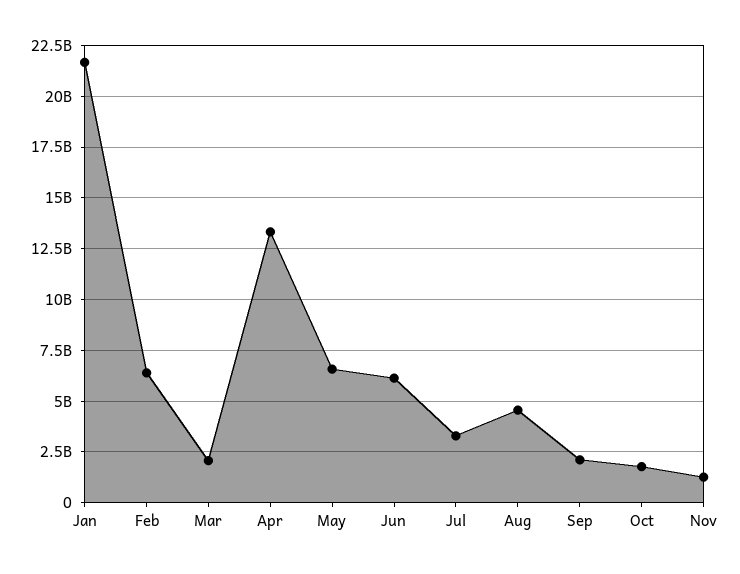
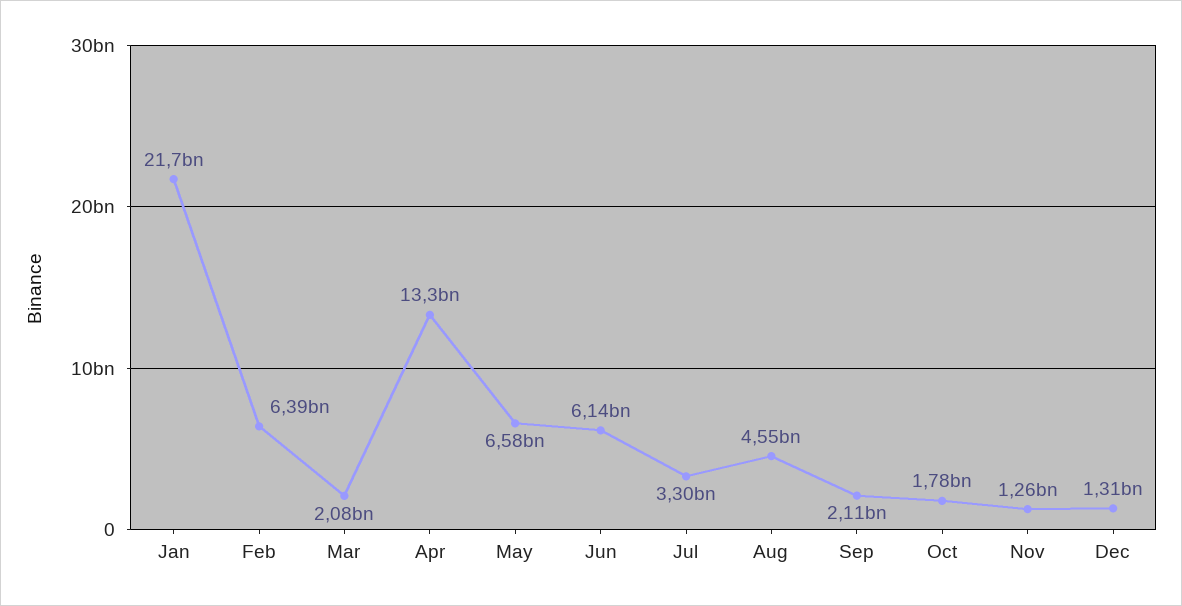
Dec: none -> 1310000000

